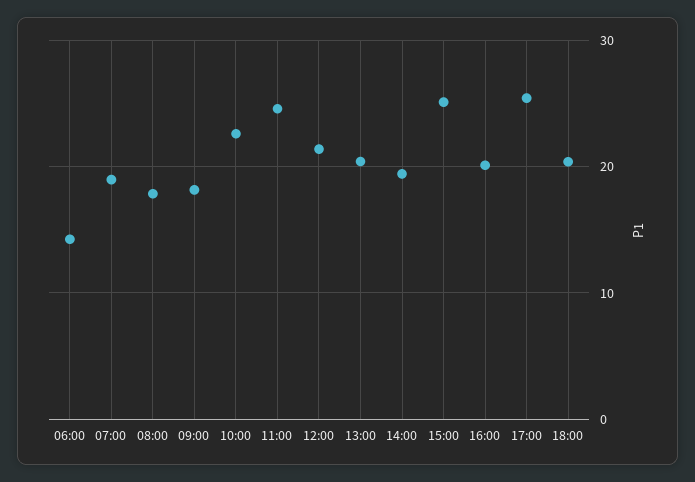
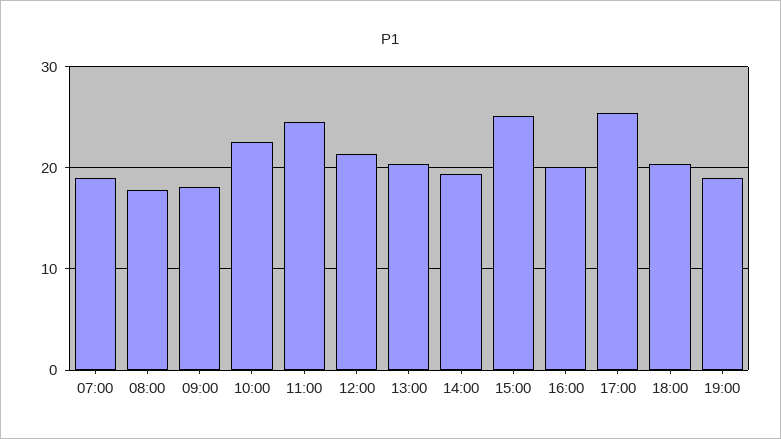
06:00: 14 -> none
19:00: none -> 19

